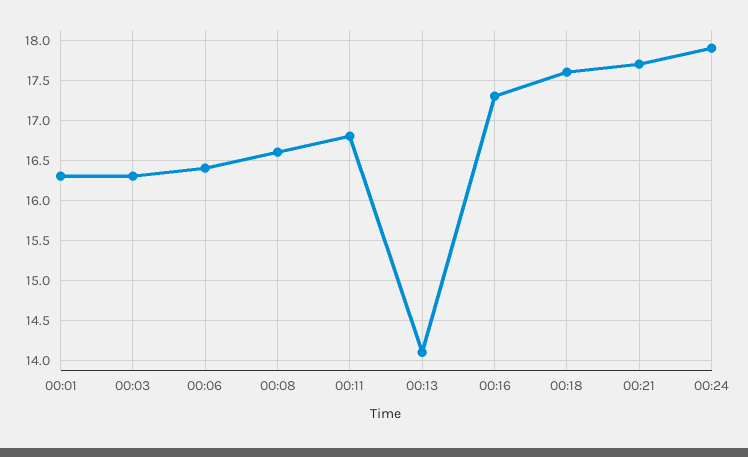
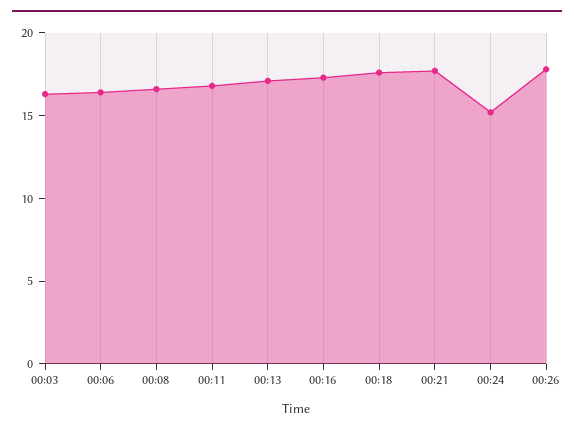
00:01: 16.3 -> none
00:13: 14.1 -> 17
00:24: 17.9 -> 15
00:26: none -> 18

